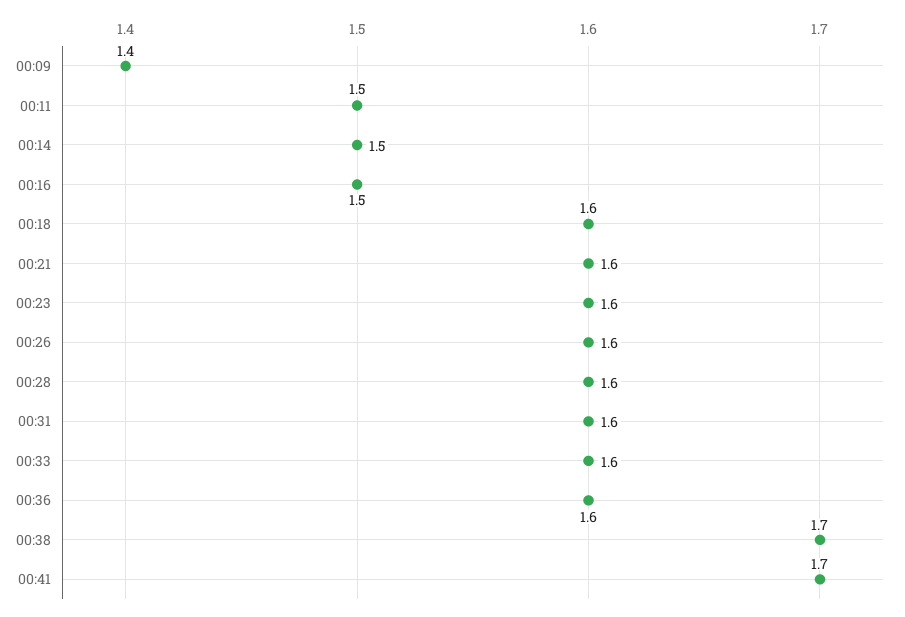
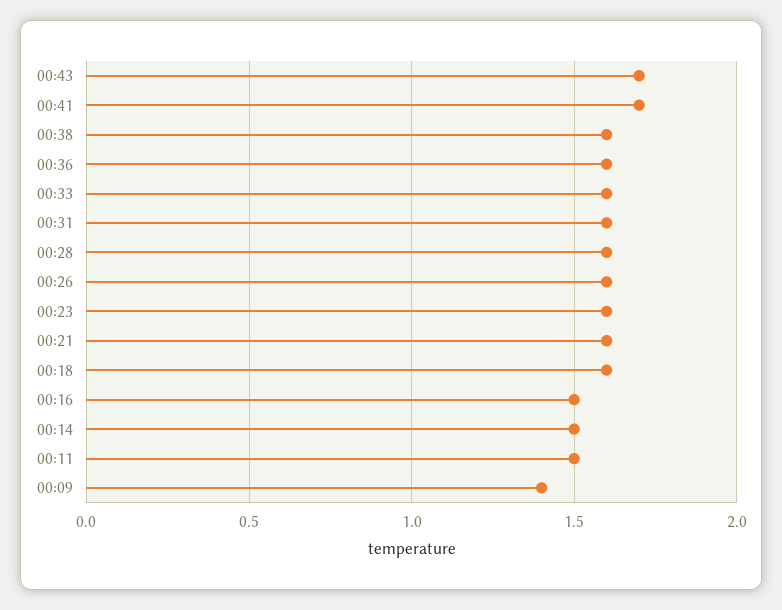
00:38: 1.7 -> 1.6
00:43: none -> 1.7

